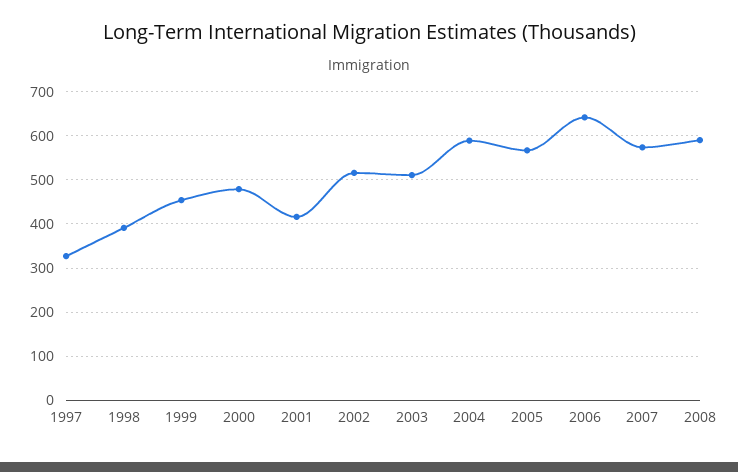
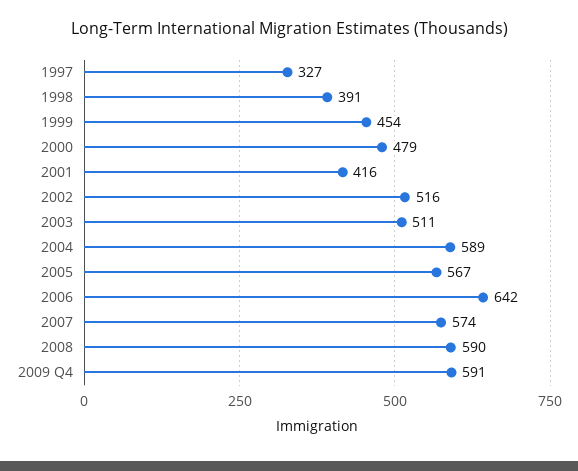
2009 Q4: none -> 591

